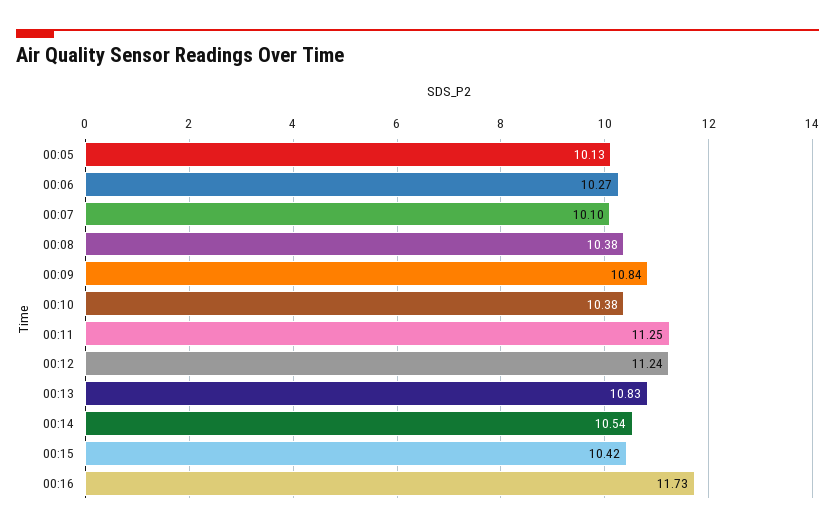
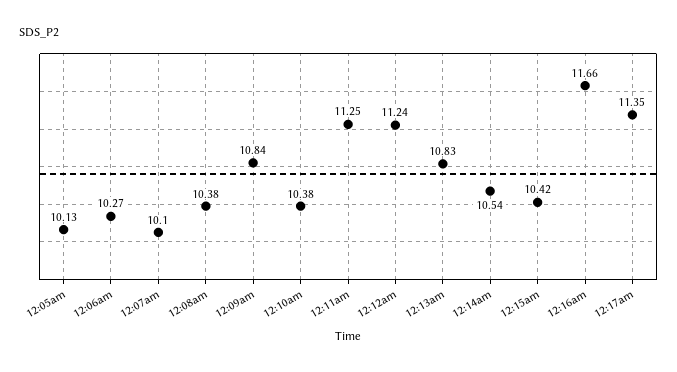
00:16: 11.73 -> 11.66
12:17am: none -> 11.35

